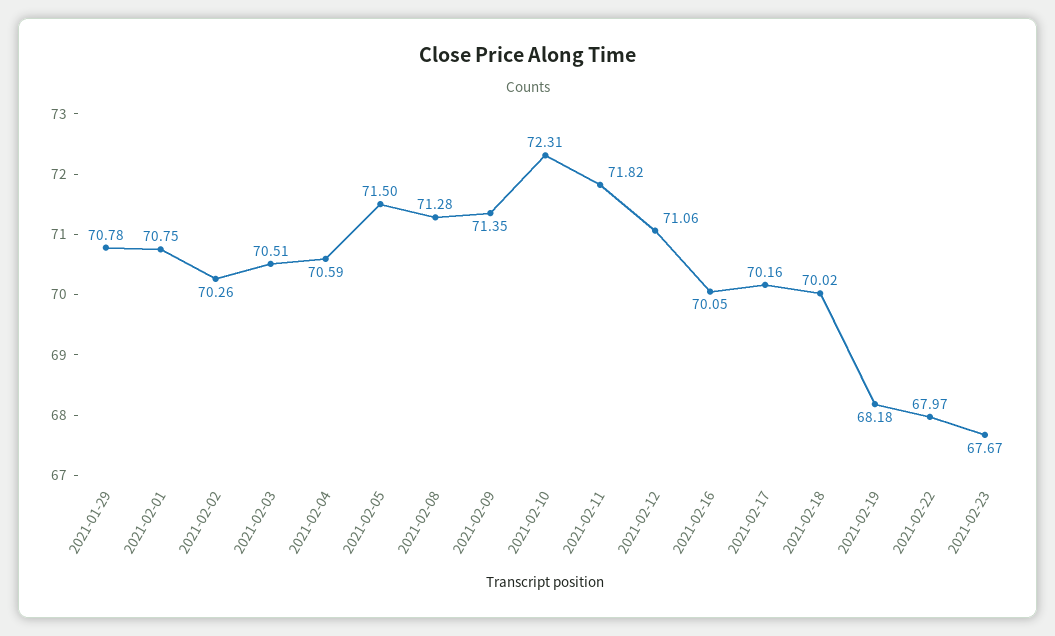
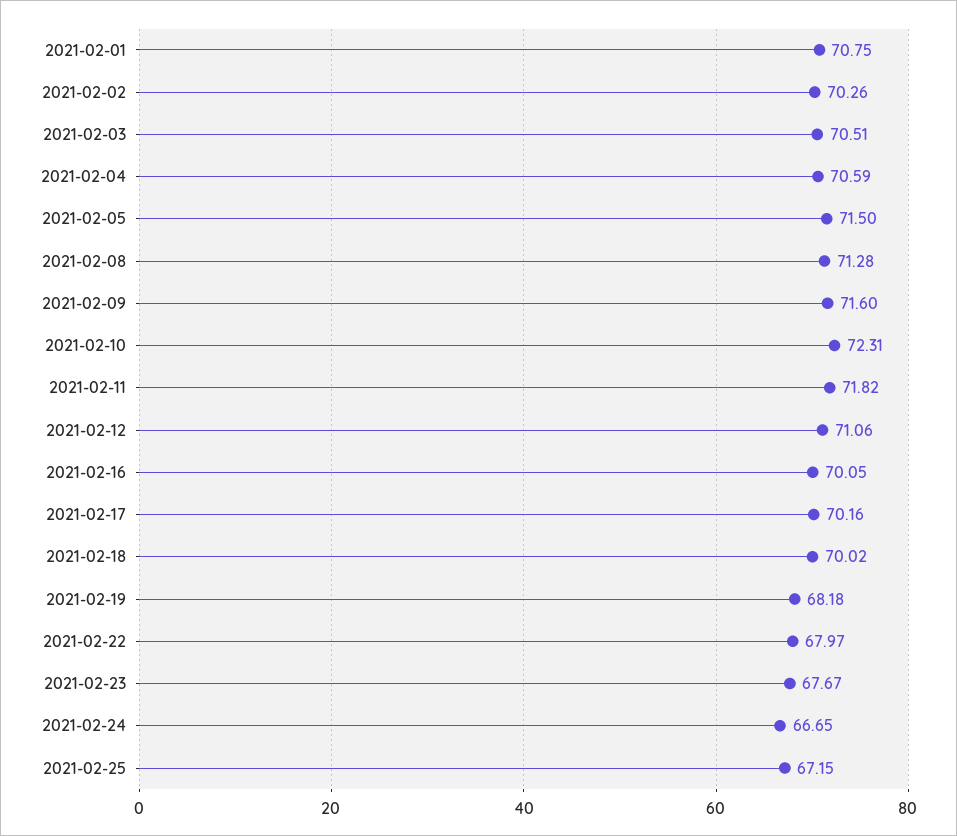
2021-01-29: 70.78 -> none
2021-02-09: 71.35 -> 71.6
2021-02-24: none -> 66.65
2021-02-25: none -> 67.15

